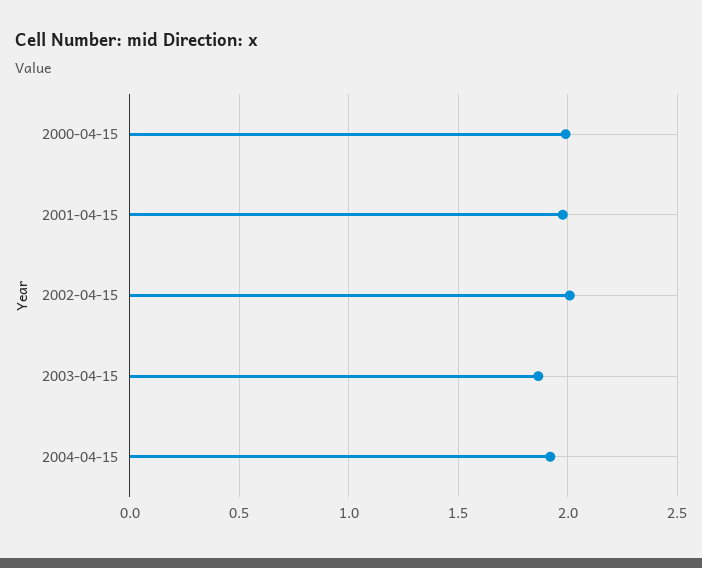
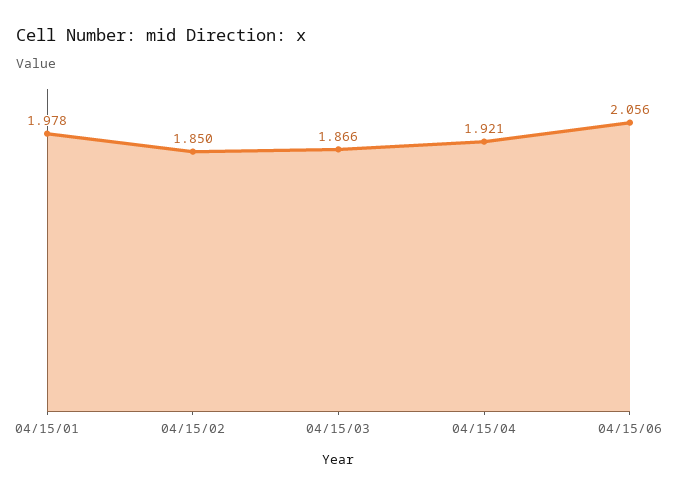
2000-04-15: 2 -> none
2002-04-15: 2 -> 1.85
04/15/06: none -> 2.056

